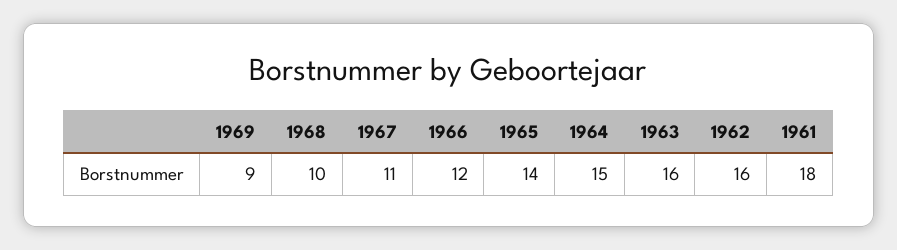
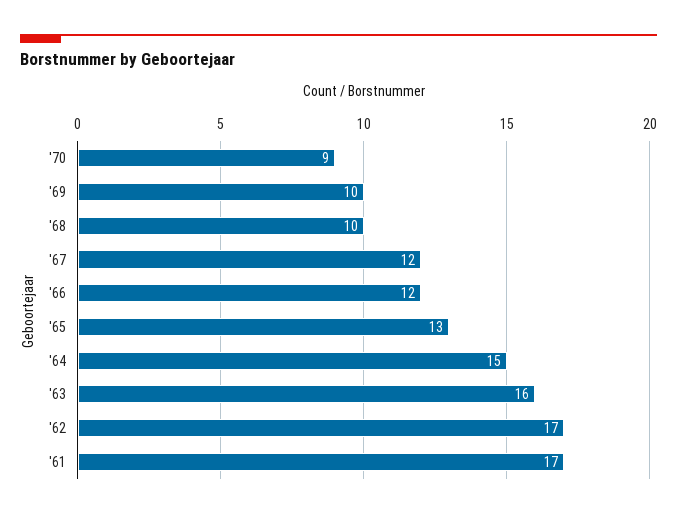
1969: 9 -> 10
1967: 11 -> 12
1965: 14 -> 13
1962: 16 -> 17
1961: 18 -> 17
'70: none -> 9

